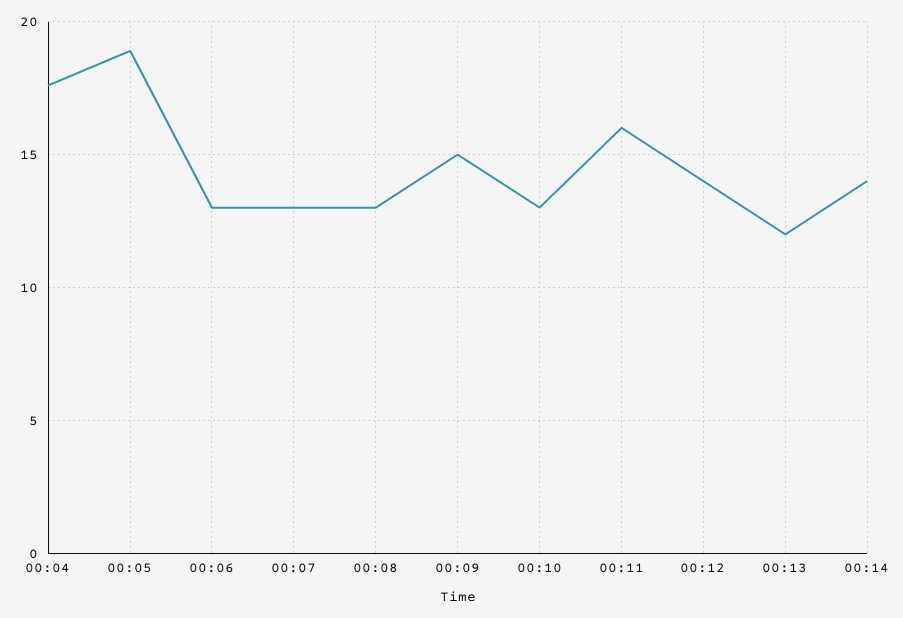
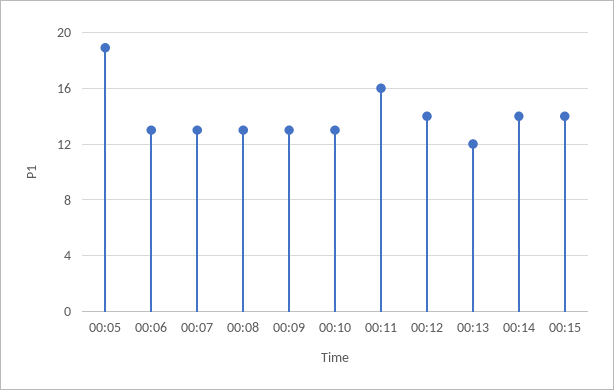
00:04: 17.5 -> none
00:09: 15 -> 13
00:15: none -> 14

